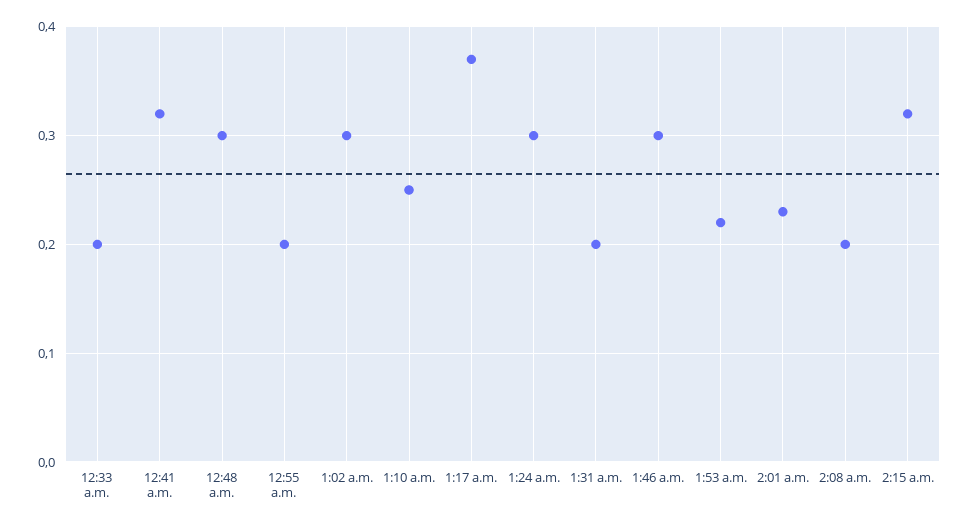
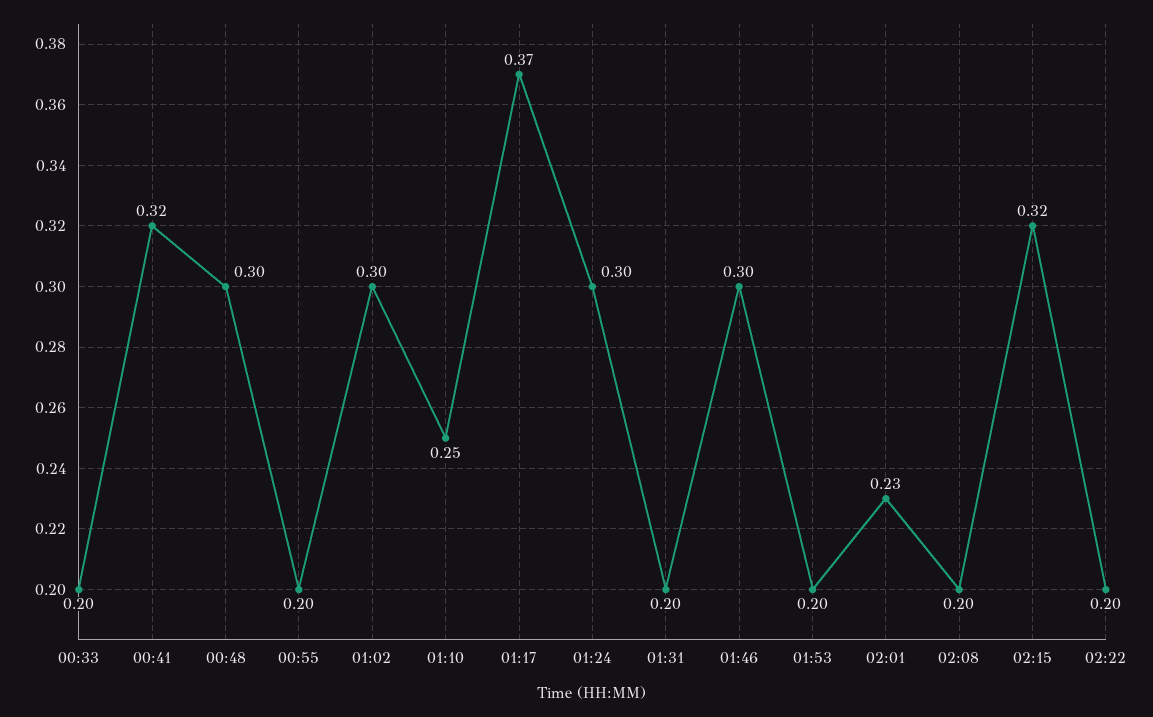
1:53 a.m.: 0.22 -> 0.2
02:22: none -> 0.2

